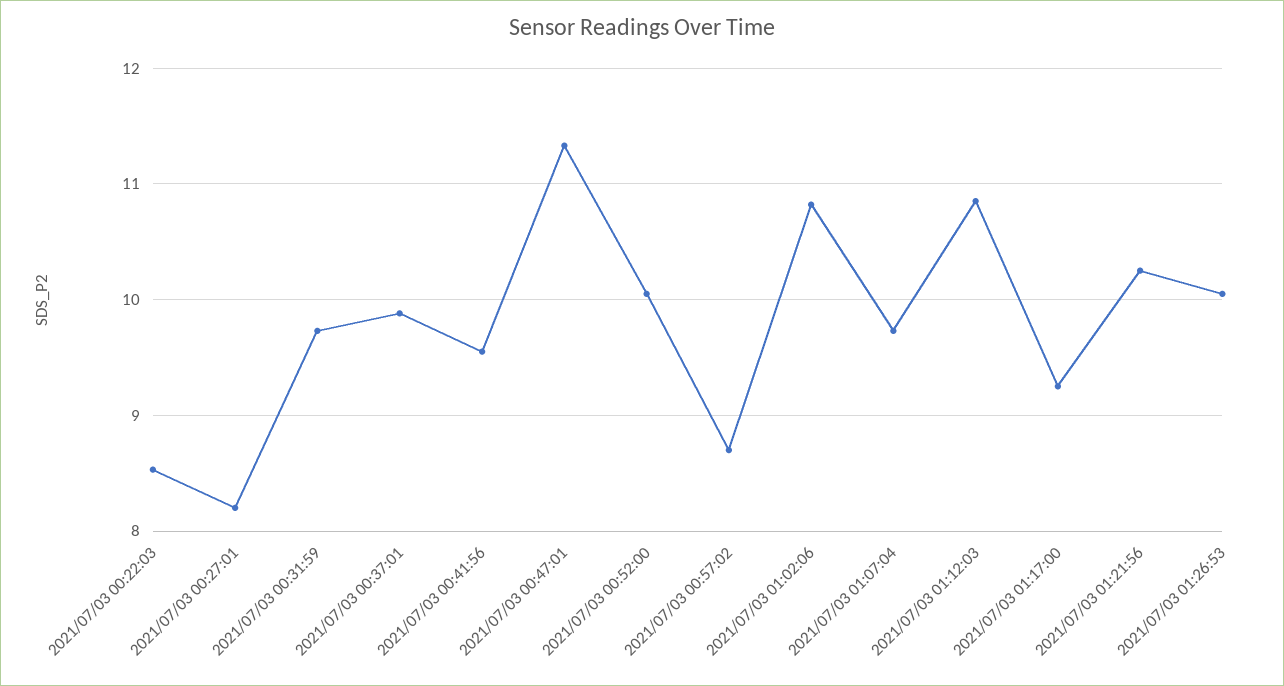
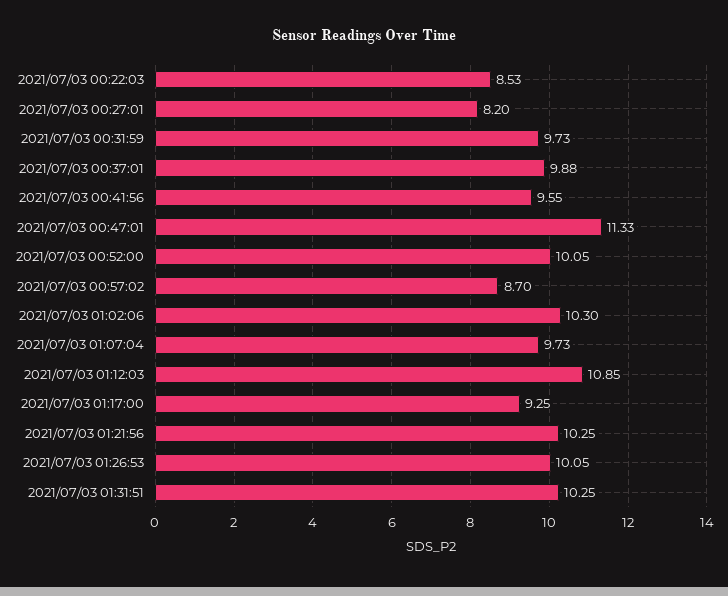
2021/07/03 01:02:06: 10.8 -> 10.3
2021/07/03 01:31:51: none -> 10.25

